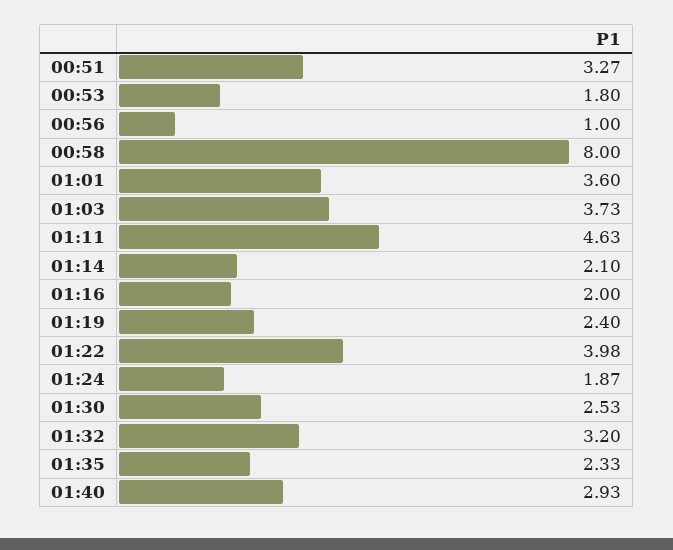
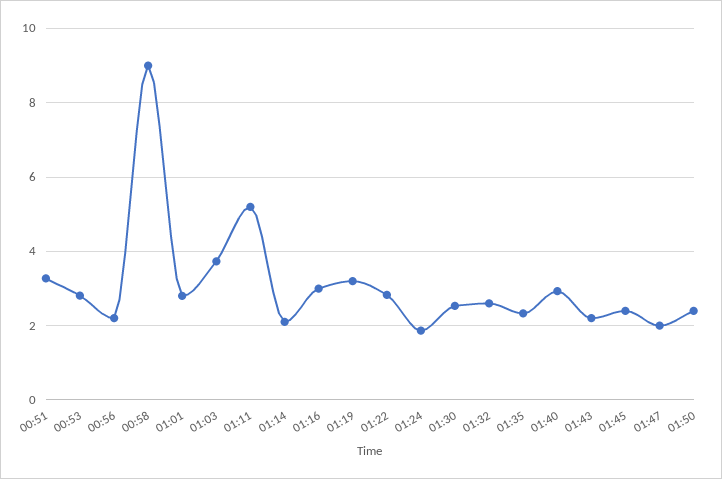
00:53: 1.8 -> 2.8
00:56: 1 -> 2.2
00:58: 8 -> 9
01:01: 3.6 -> 2.8
01:11: 4.63 -> 5.2
01:16: 2 -> 3
01:19: 2.4 -> 3.2
01:22: 3.98 -> 2.8
01:32: 3.2 -> 2.6
01:43: none -> 2.2
01:45: none -> 2.4
01:47: none -> 2
01:50: none -> 2.4

